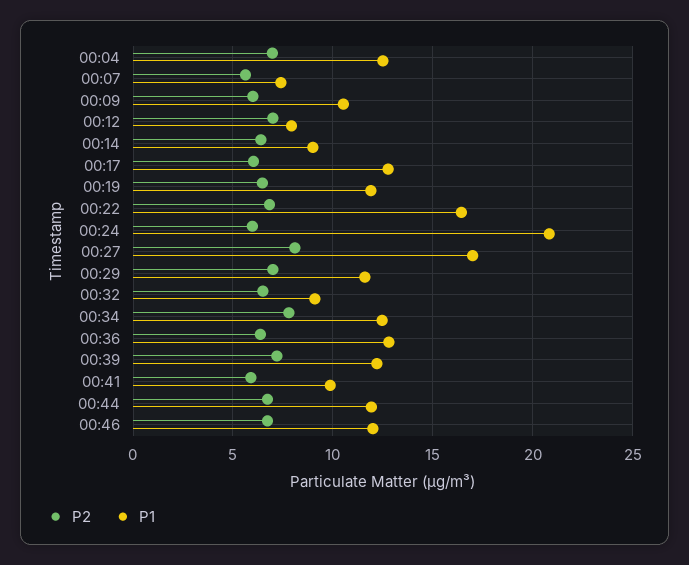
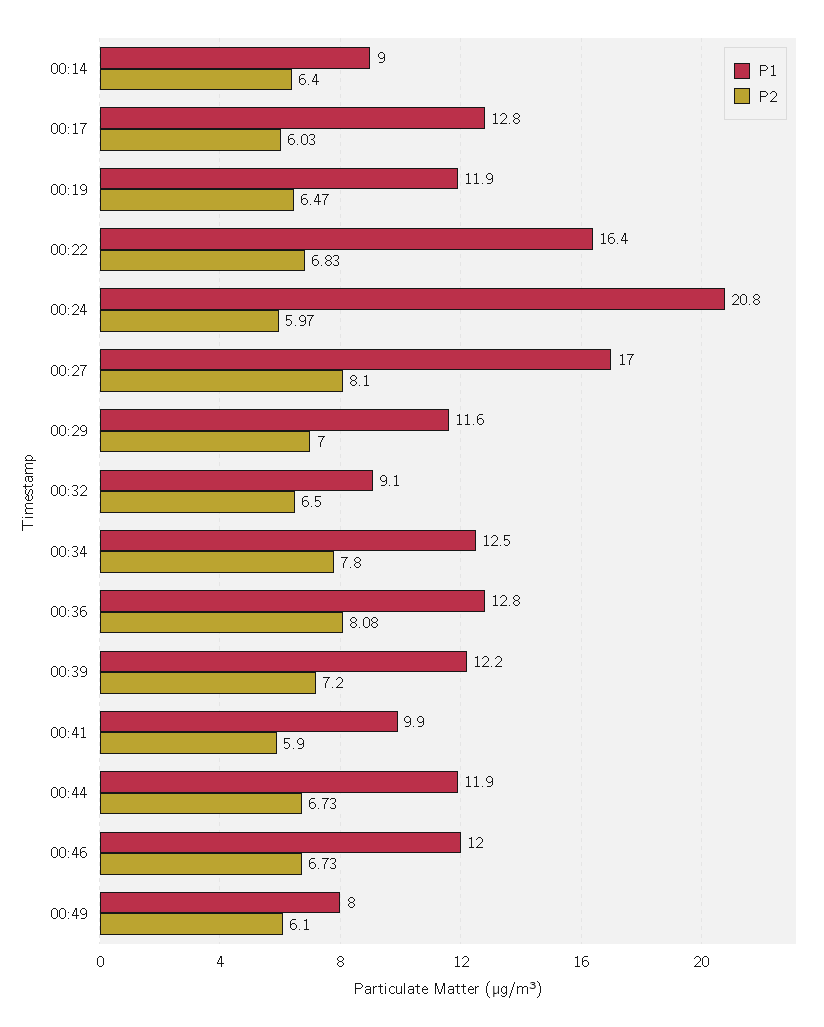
P2, 00:04: 7 -> none
P1, 00:04: 12.5 -> none
P2, 00:07: 5.5 -> none
P1, 00:07: 7.5 -> none
P2, 00:09: 6 -> none
P1, 00:09: 10.5 -> none
P2, 00:12: 7 -> none
P1, 00:12: 8 -> none
P2, 00:36: 6.5 -> 8.08
P1, 00:49: none -> 8
P2, 00:49: none -> 6.1

